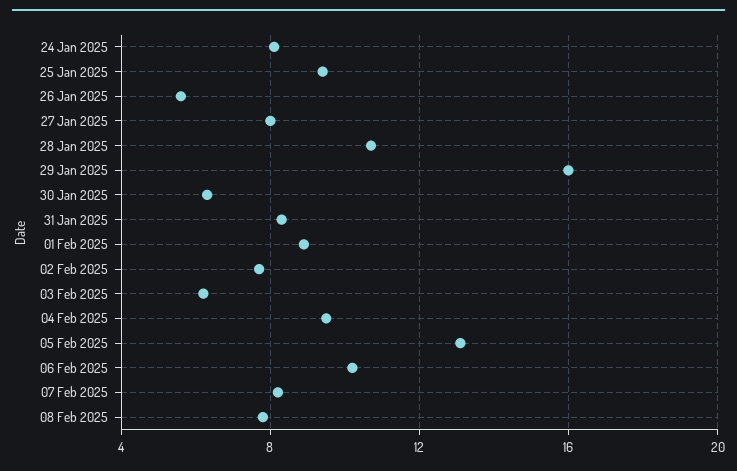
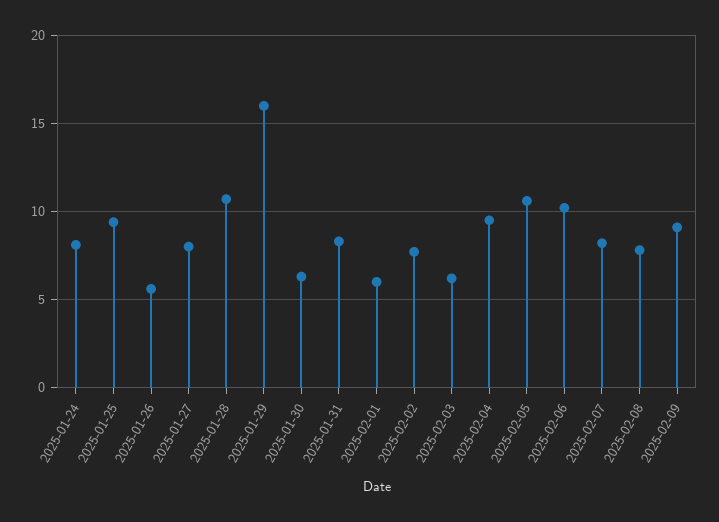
01 Feb 2025: 9 -> 6
05 Feb 2025: 13 -> 10.5
2025-02-09: none -> 9

